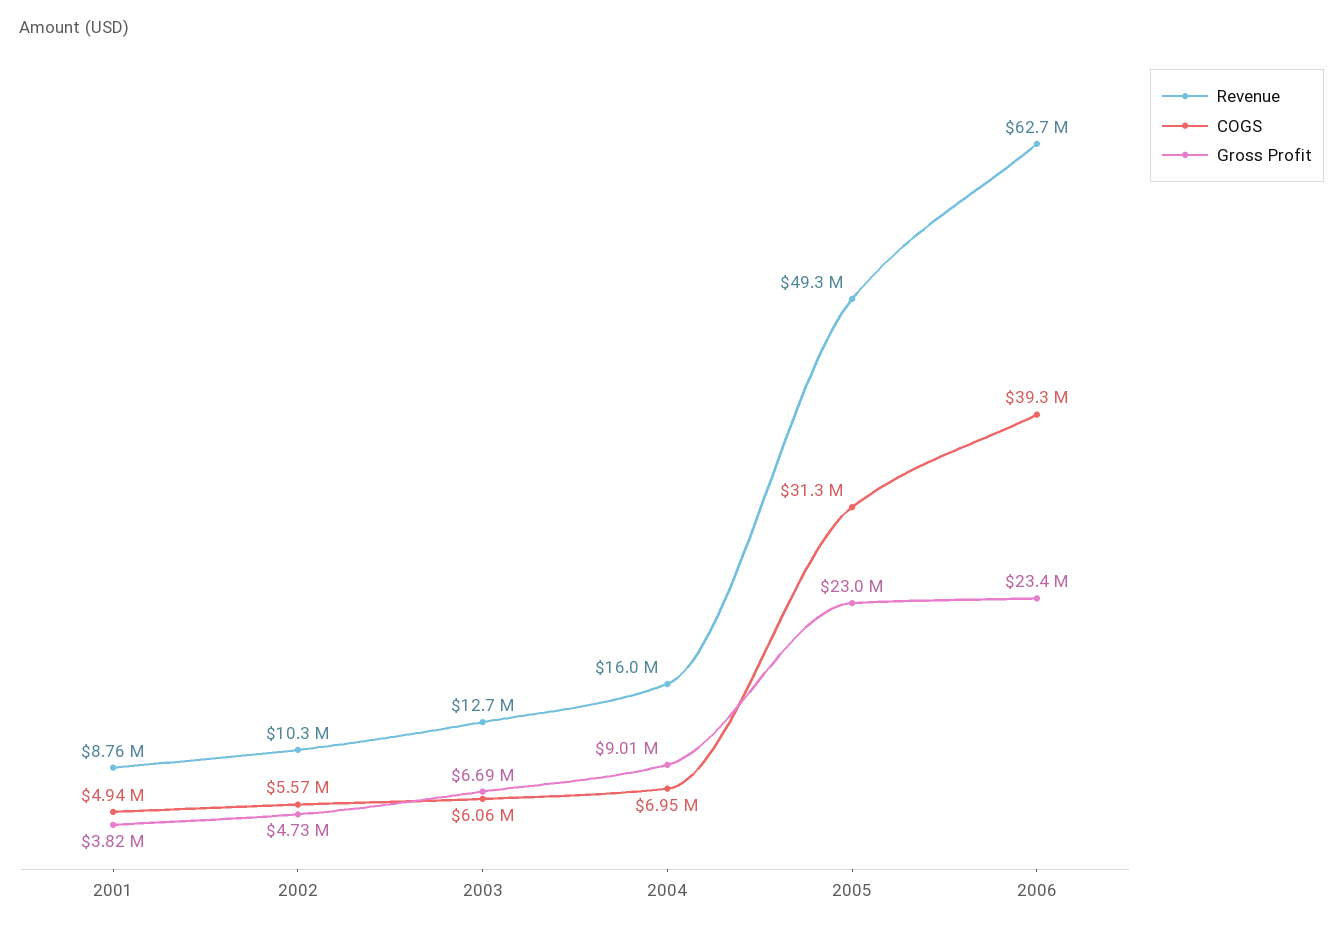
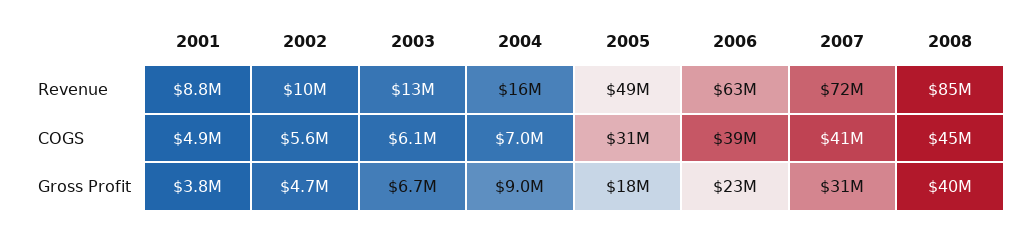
Gross Profit, 2005: 23000000 -> 18000000
Revenue, 2007: none -> 72000000
Revenue, 2008: none -> 85000000
COGS, 2007: none -> 41000000
COGS, 2008: none -> 45000000
Gross Profit, 2007: none -> 31000000
Gross Profit, 2008: none -> 40000000

